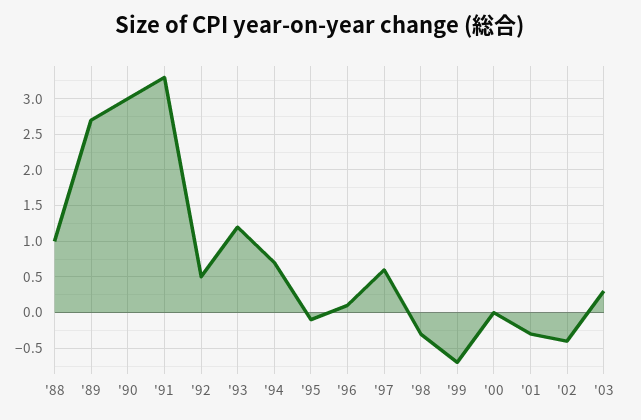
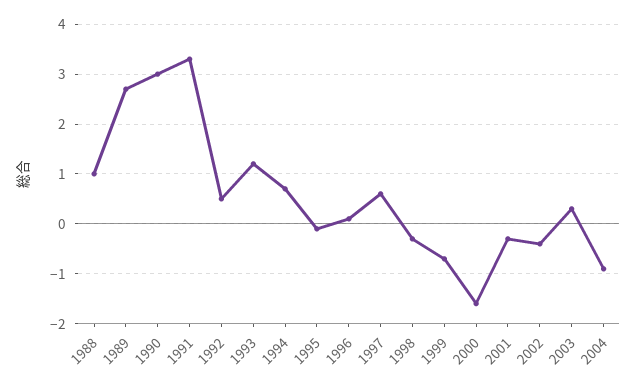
'00: 0 -> -1.5
2004: none -> -1

